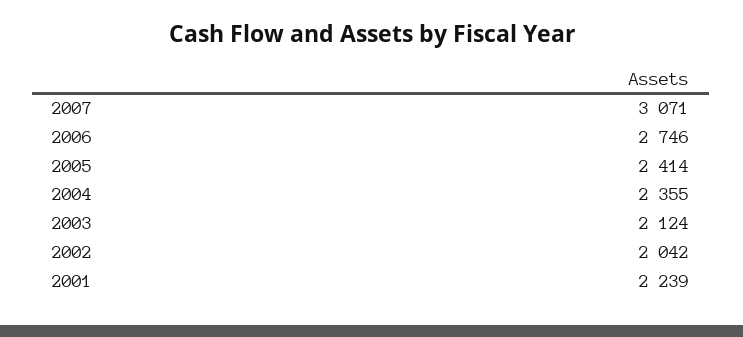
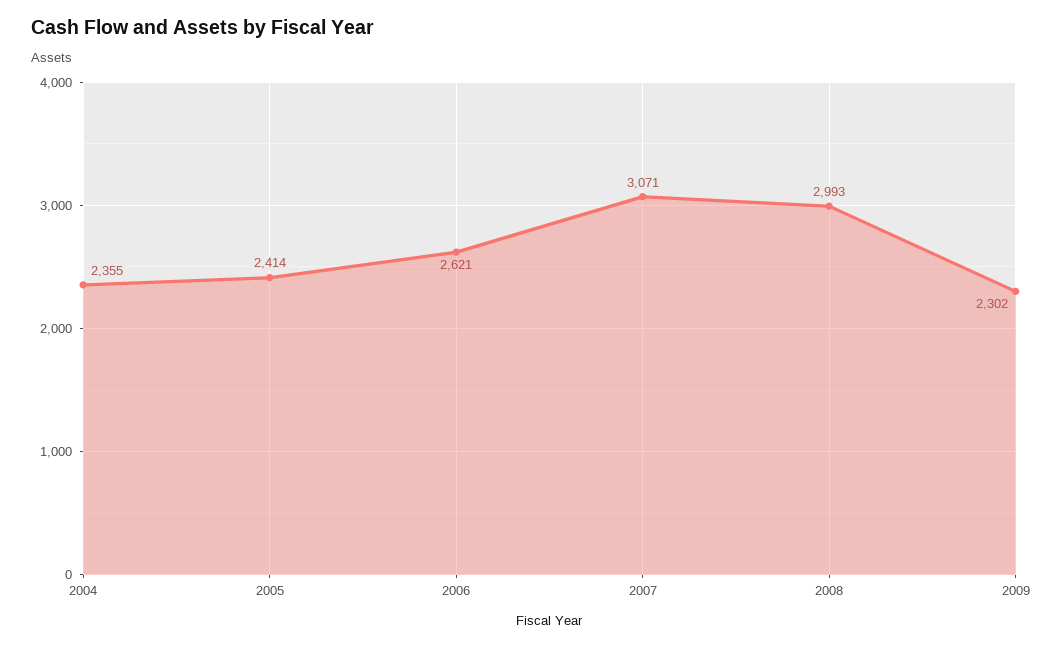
2006: 2746 -> 2621
2003: 2124 -> none
2002: 2042 -> none
2001: 2239 -> none
2008: none -> 2993
2009: none -> 2302

